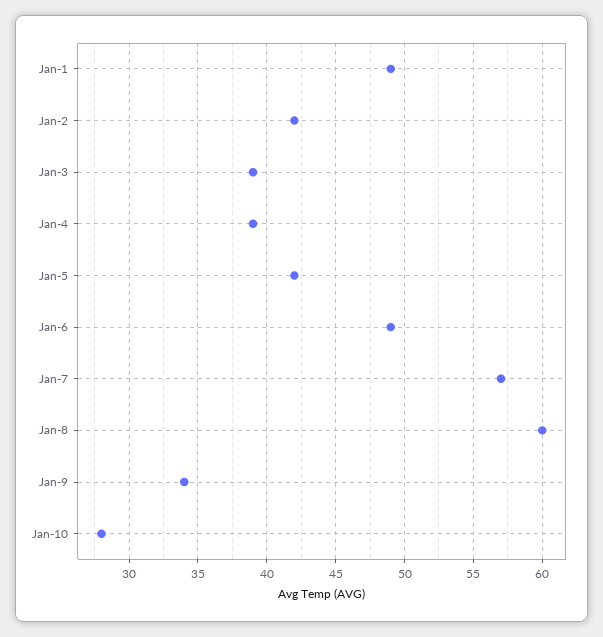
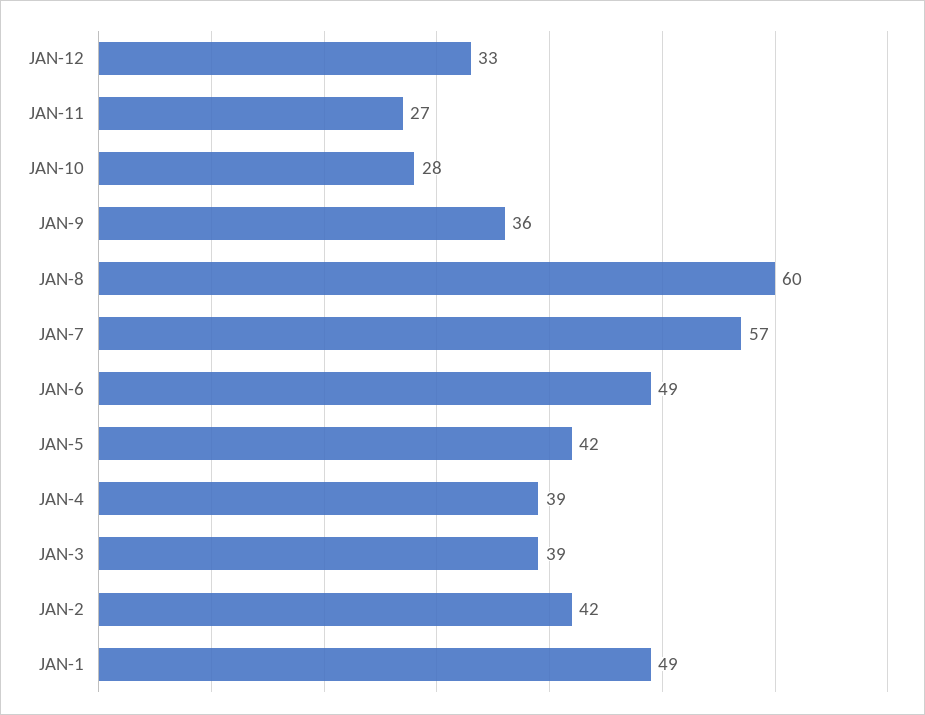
Jan-9: 34 -> 36
JAN-12: none -> 33
JAN-11: none -> 27

